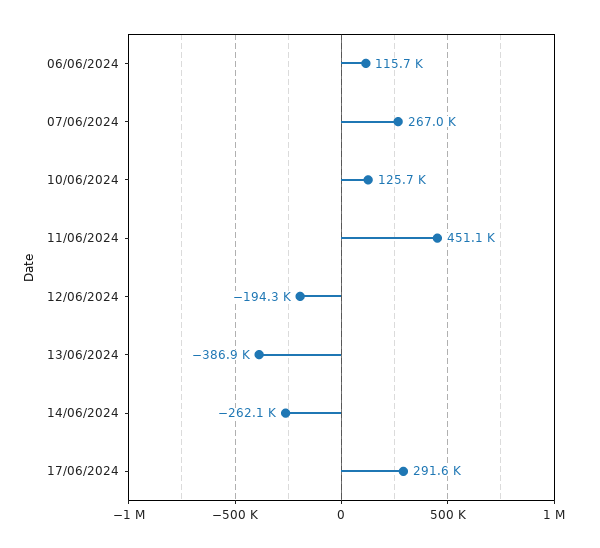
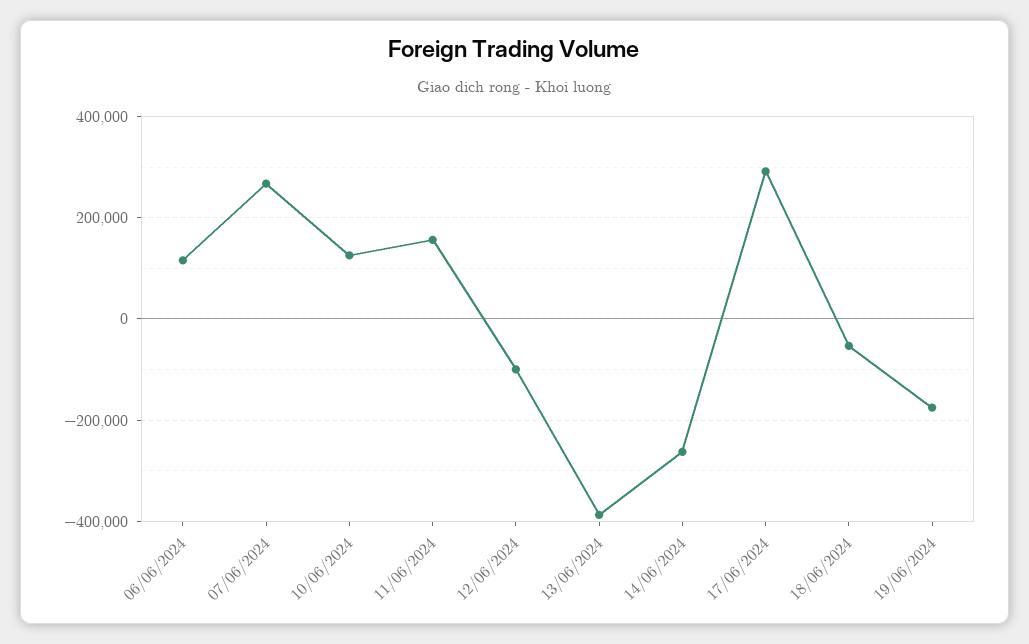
11/06/2024: 451100 -> 160000
12/06/2024: -194300 -> -100000
18/06/2024: none -> -60000
19/06/2024: none -> -180000

